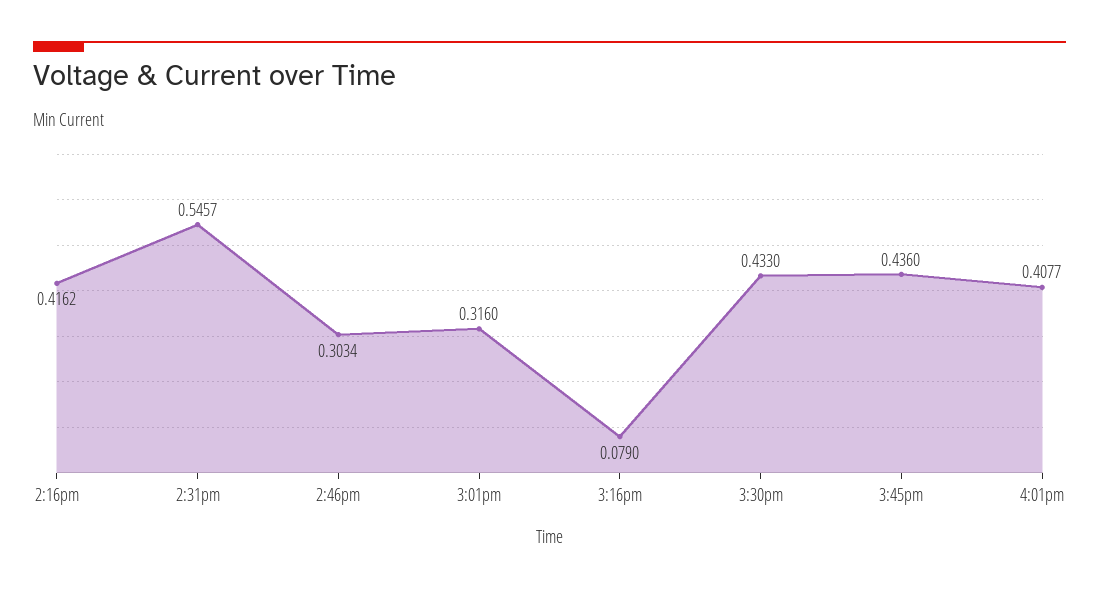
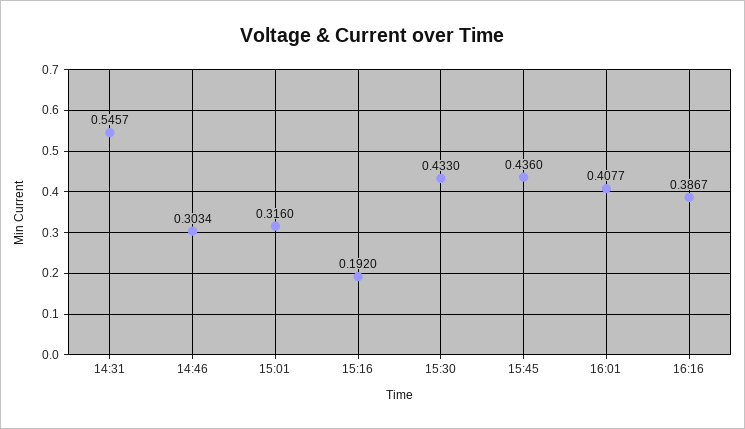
2:16pm: 0.4162 -> none
3:16pm: 0.079 -> 0.192
16:16: none -> 0.3867

